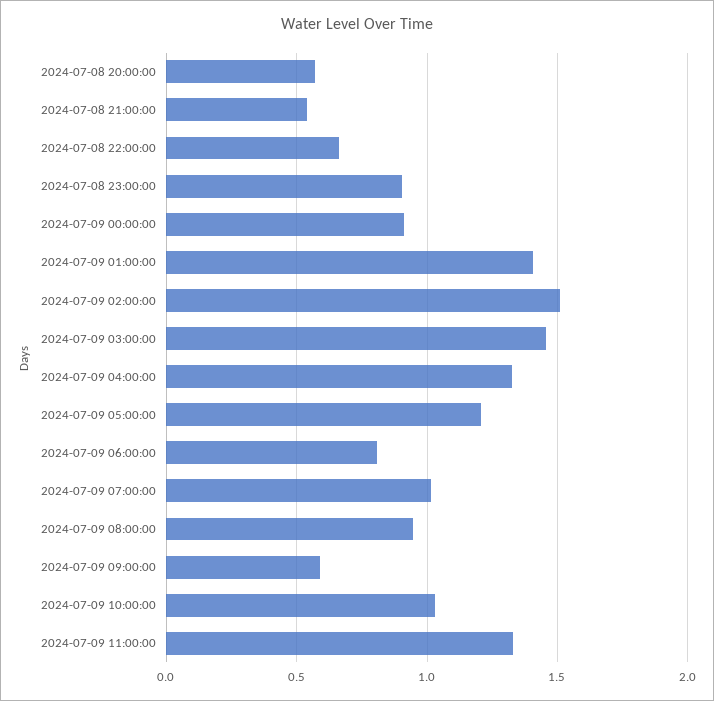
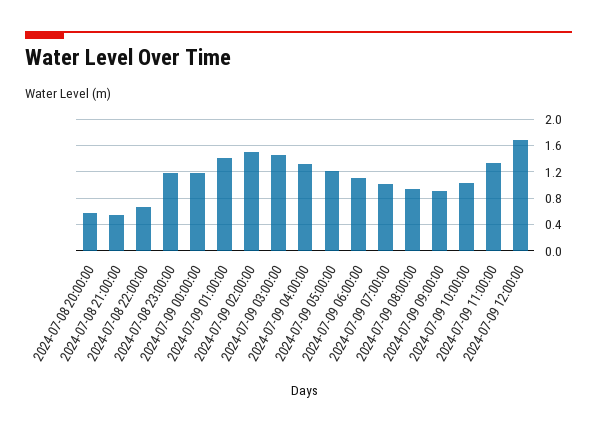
2024-07-08 23:00:00: 0.9 -> 1.2
2024-07-09 00:00:00: 0.9 -> 1.2
2024-07-09 06:00:00: 0.8 -> 1.1
2024-07-09 09:00:00: 0.6 -> 0.9
2024-07-09 12:00:00: none -> 1.7

